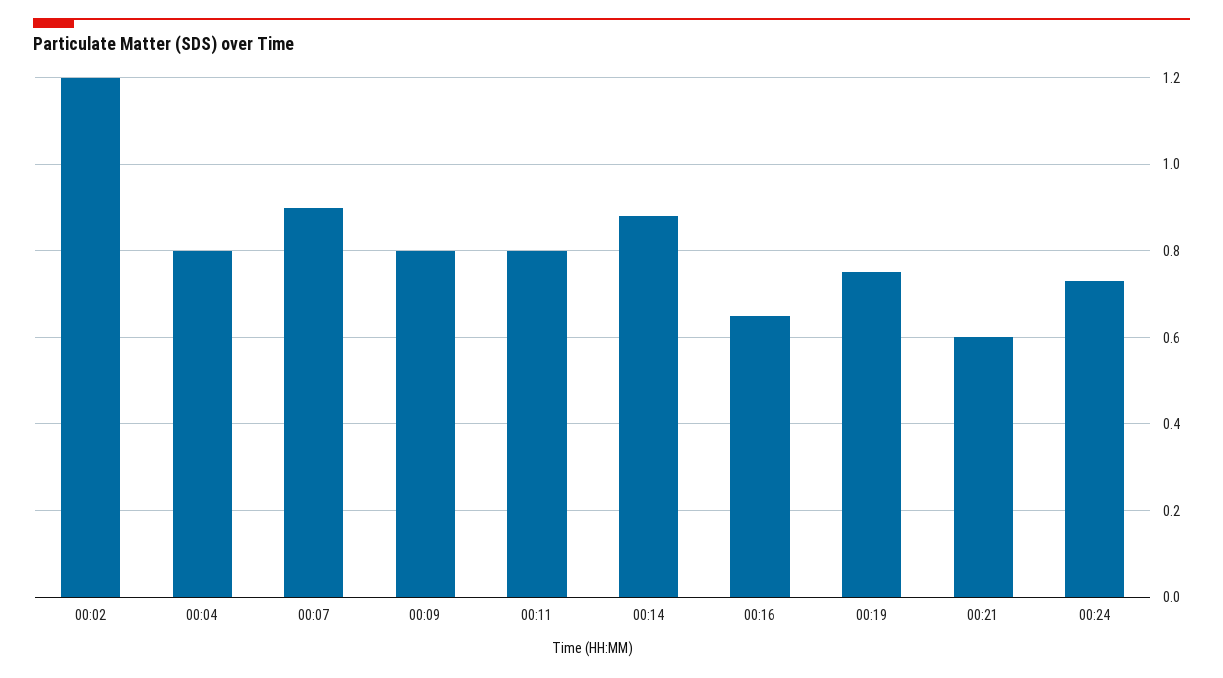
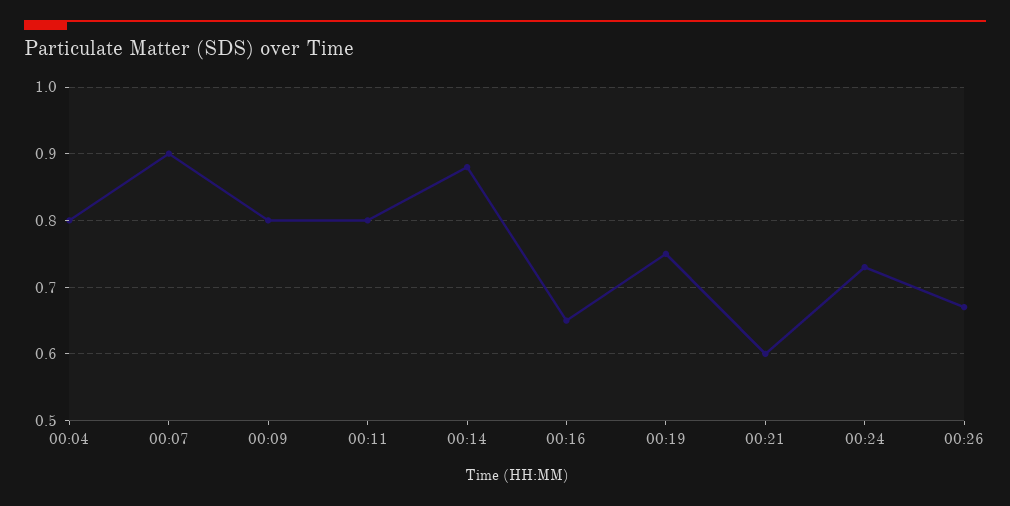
00:02: 1.2 -> none
00:26: none -> 0.67

